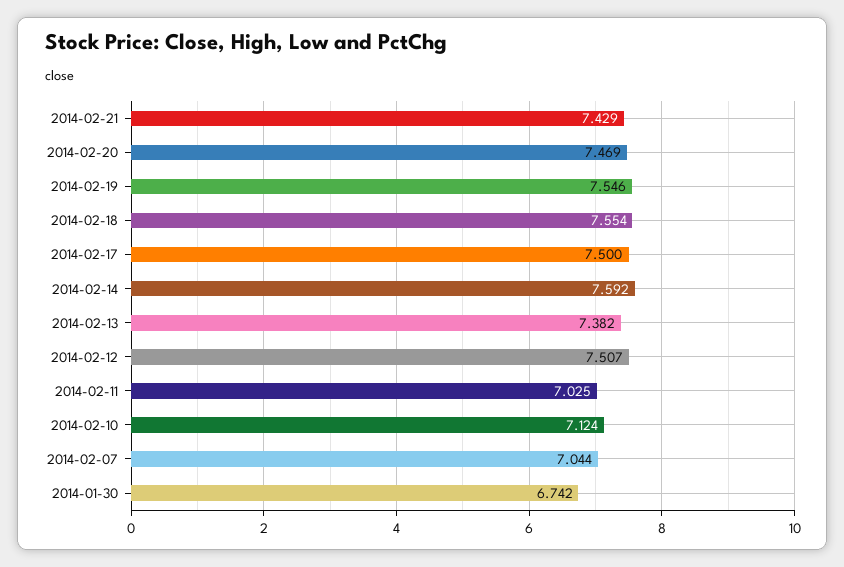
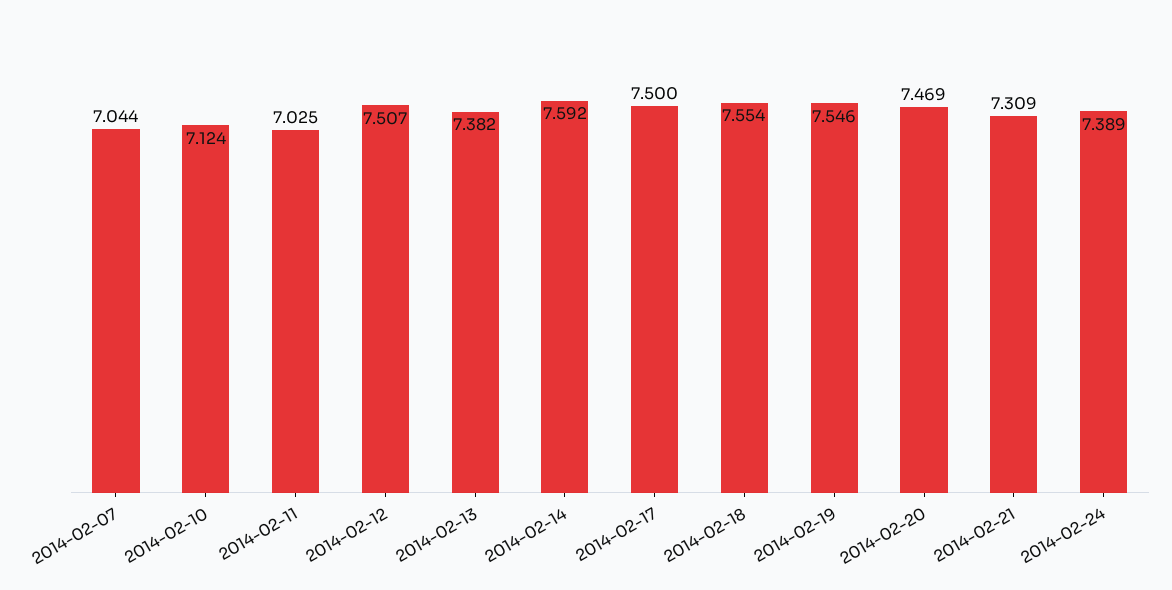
2014-02-21: 7.429 -> 7.309
2014-01-30: 6.742 -> none
2014-02-24: none -> 7.389

